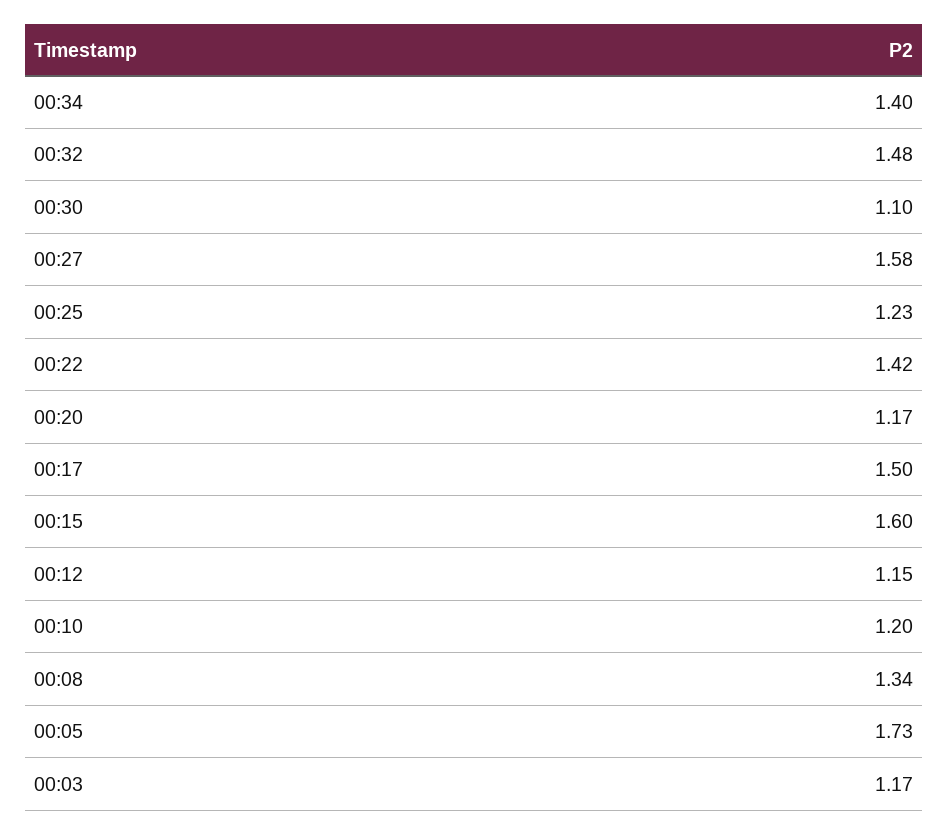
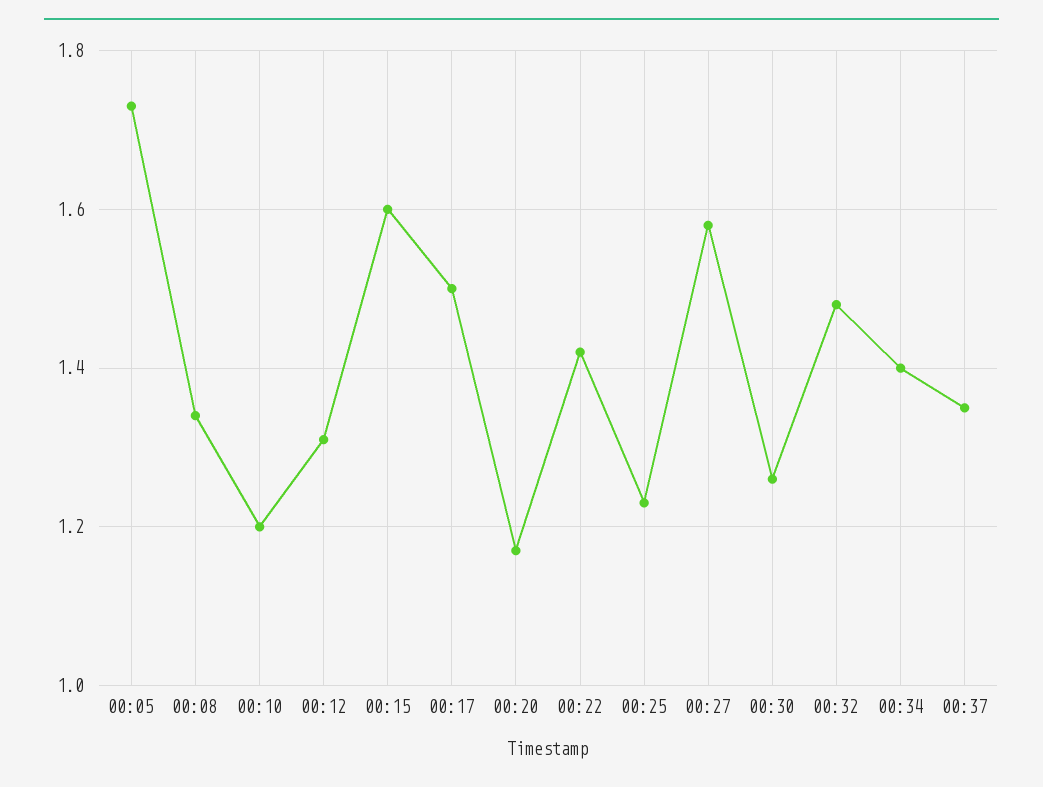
00:30: 1.1 -> 1.25
00:12: 1.15 -> 1.3
00:03: 1.17 -> none
00:37: none -> 1.35

